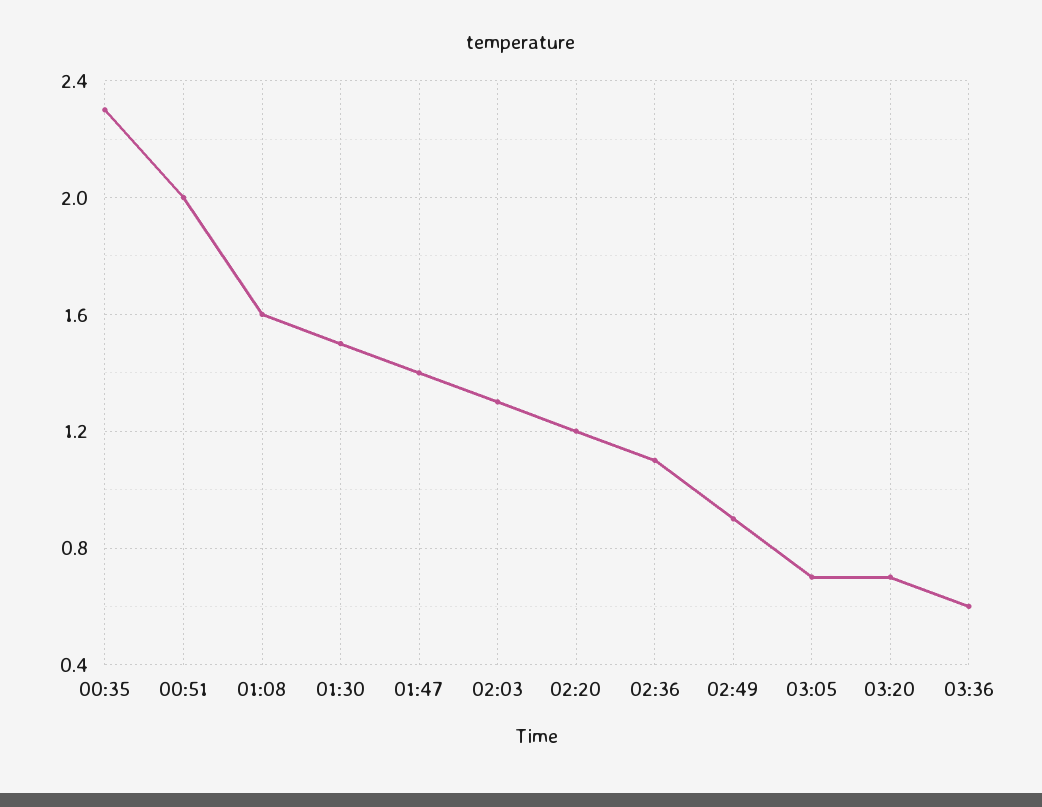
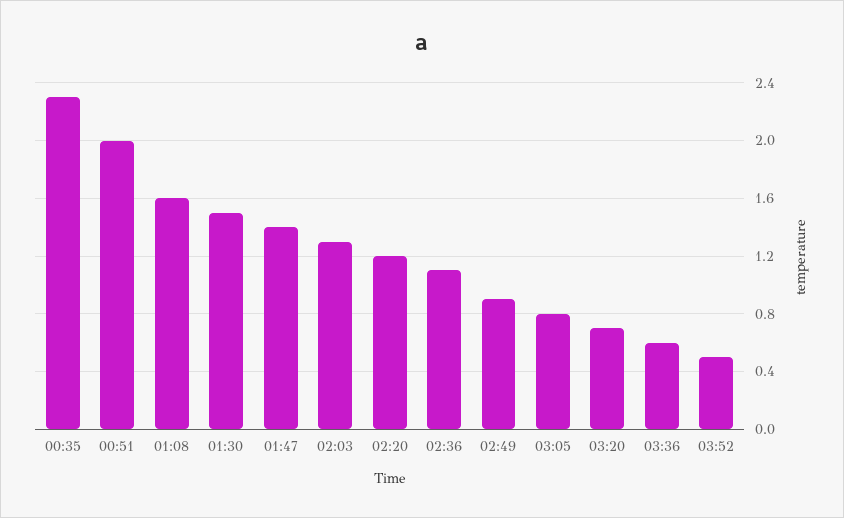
03:05: 0.7 -> 0.8
03:52: none -> 0.5

